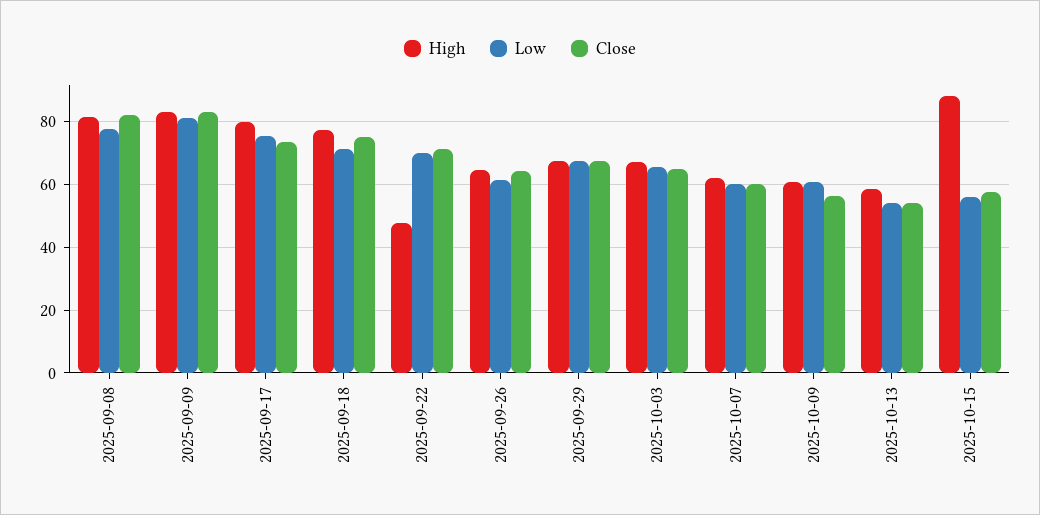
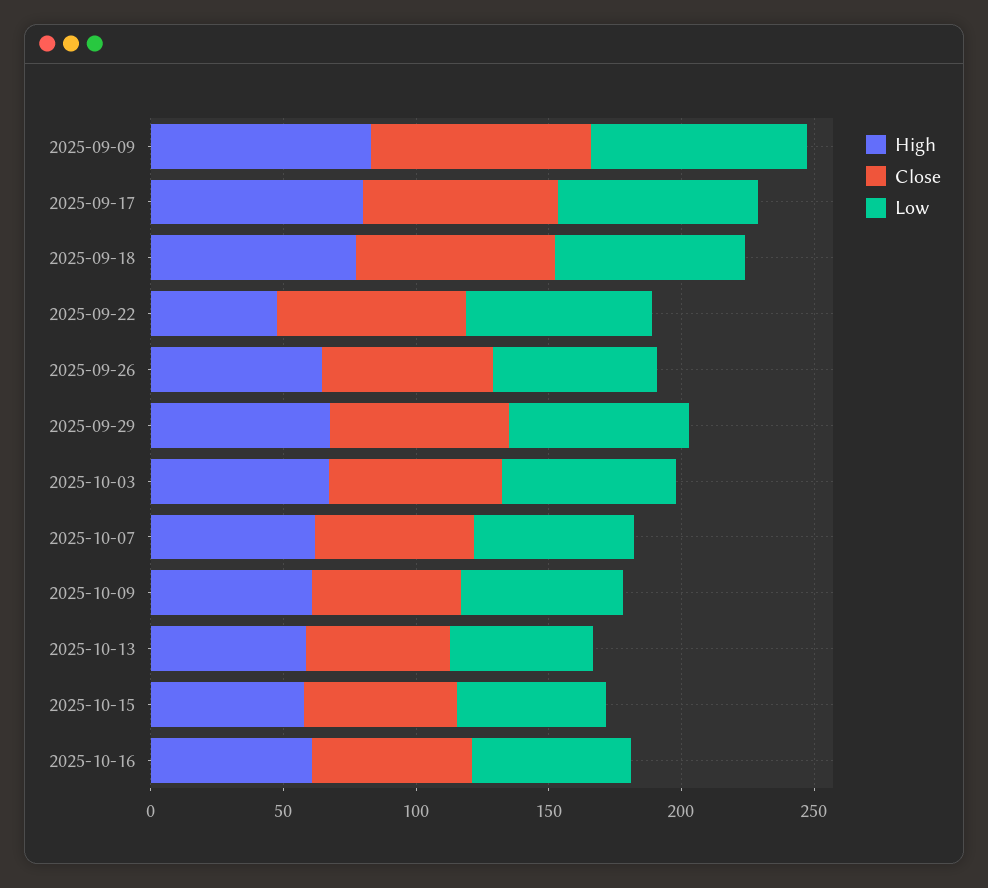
High, 2025-09-08: 82 -> none
Low, 2025-09-08: 78 -> none
Close, 2025-09-08: 82 -> none
High, 2025-10-15: 88 -> 60
High, 2025-10-16: none -> 60
Close, 2025-10-16: none -> 60
Low, 2025-10-16: none -> 60

